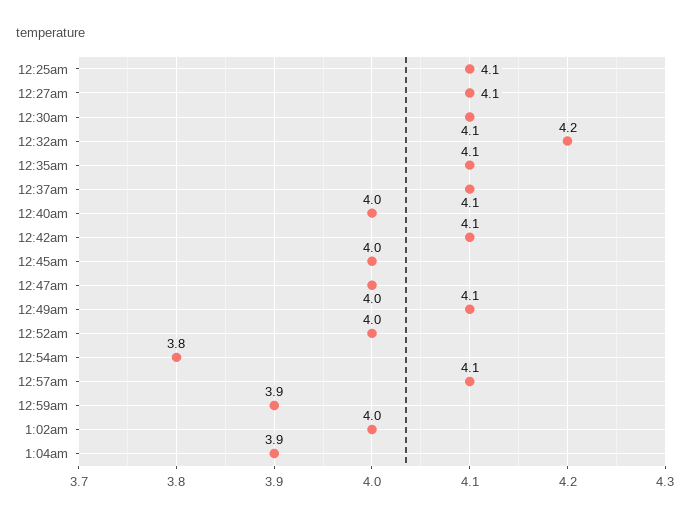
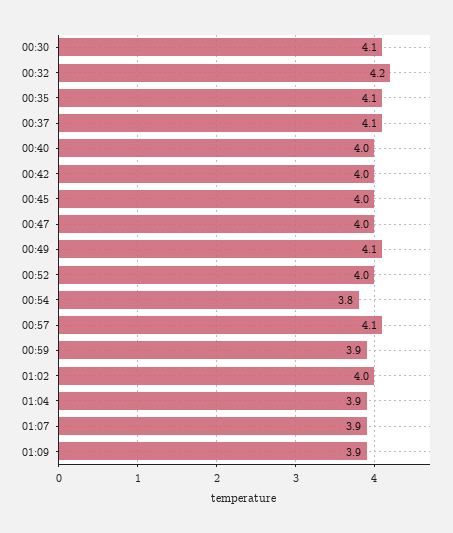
12:25am: 4.1 -> none
12:27am: 4.1 -> none
12:42am: 4.1 -> 4
01:07: none -> 3.9
01:09: none -> 3.9

